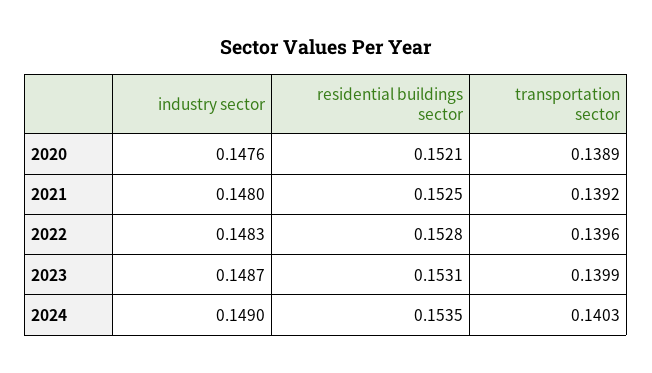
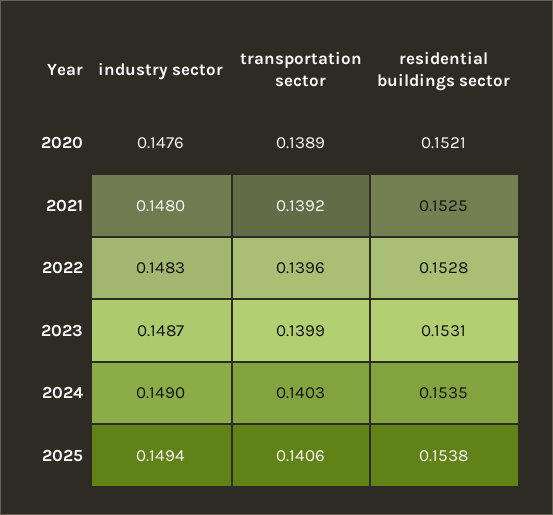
industry sector, 2025: none -> 0.1494
transportation sector, 2025: none -> 0.1406
residential buildings sector, 2025: none -> 0.1538

